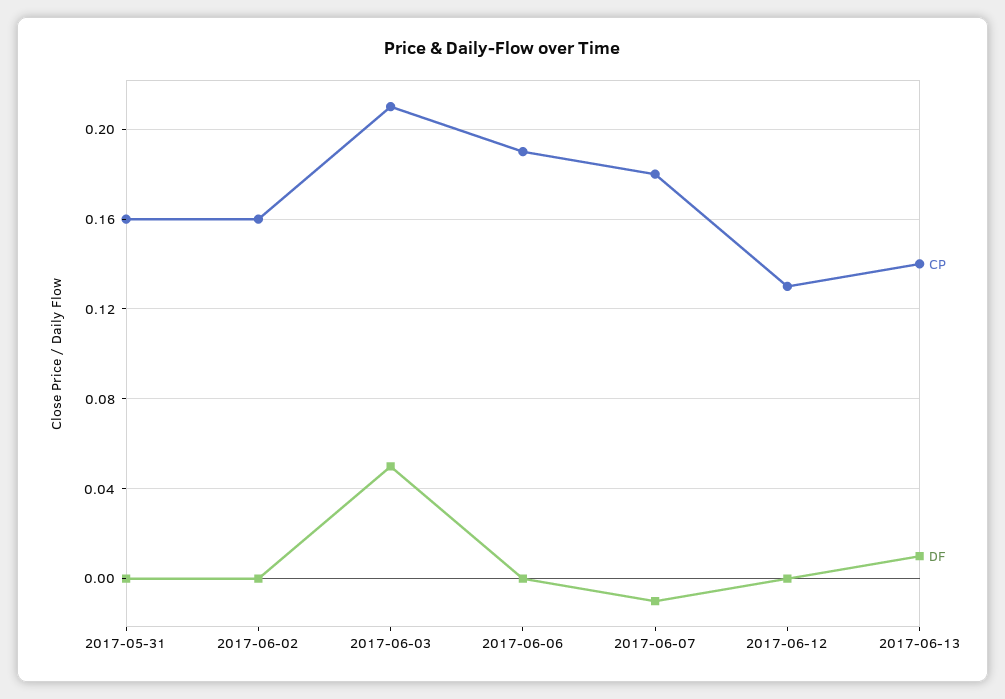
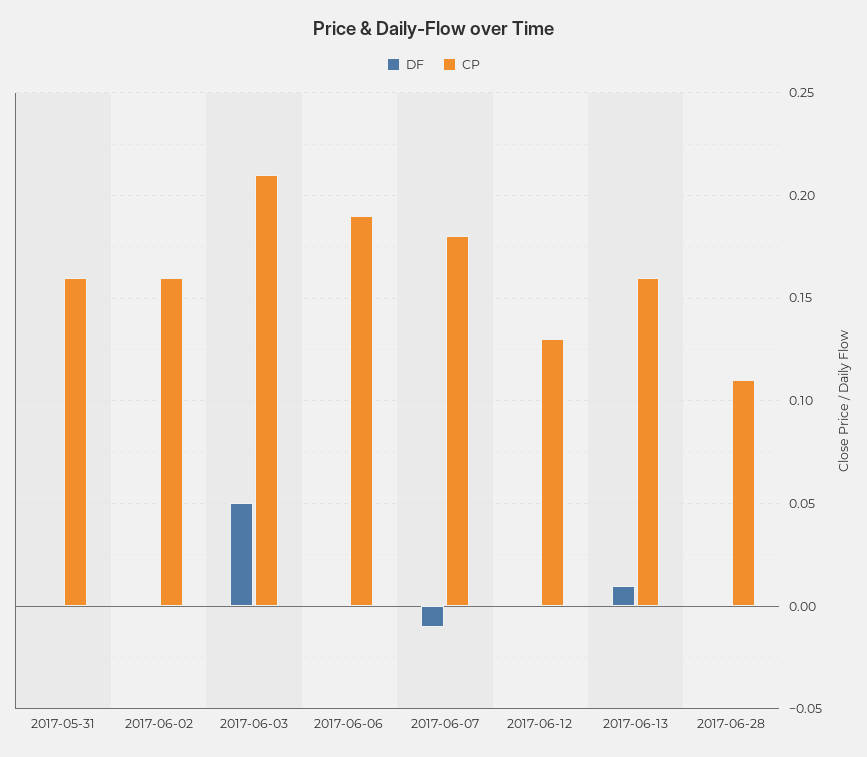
CP, 2017-06-13: 0.14 -> 0.16
DF, 2017-06-28: none -> 0
CP, 2017-06-28: none -> 0.11

